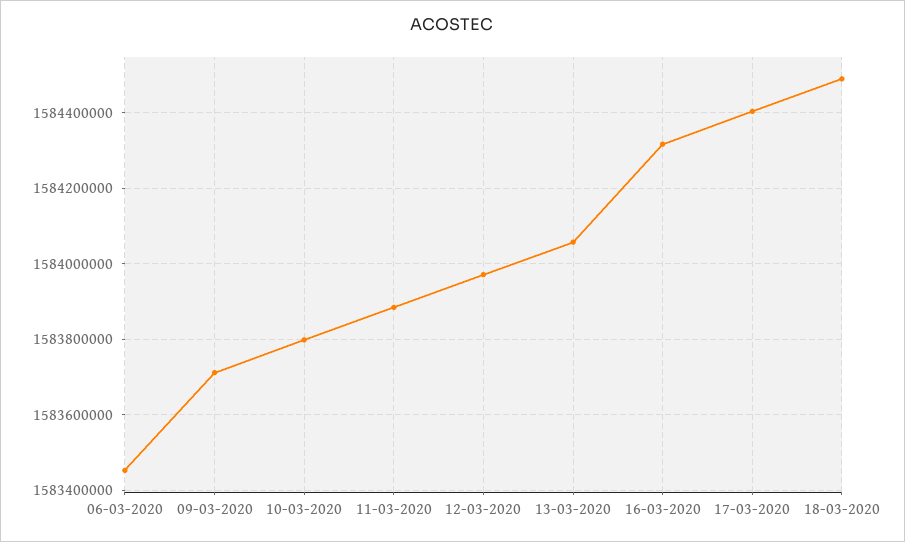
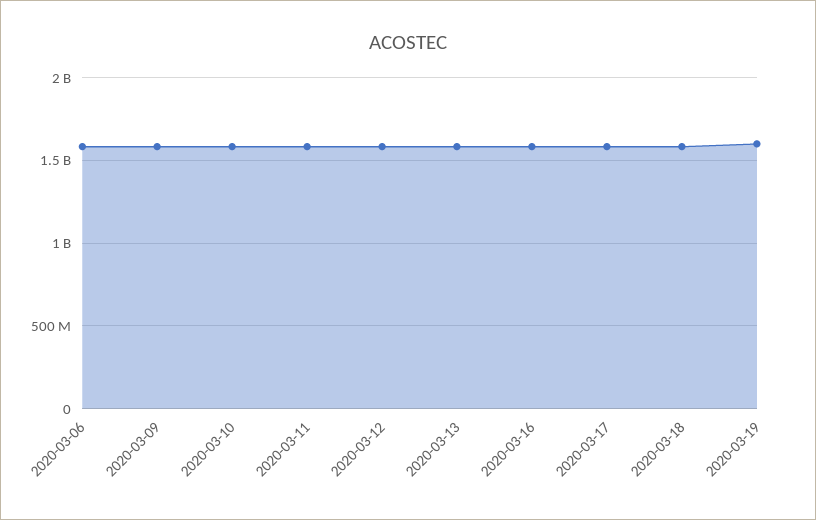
2020-03-19: none -> 1600000000

